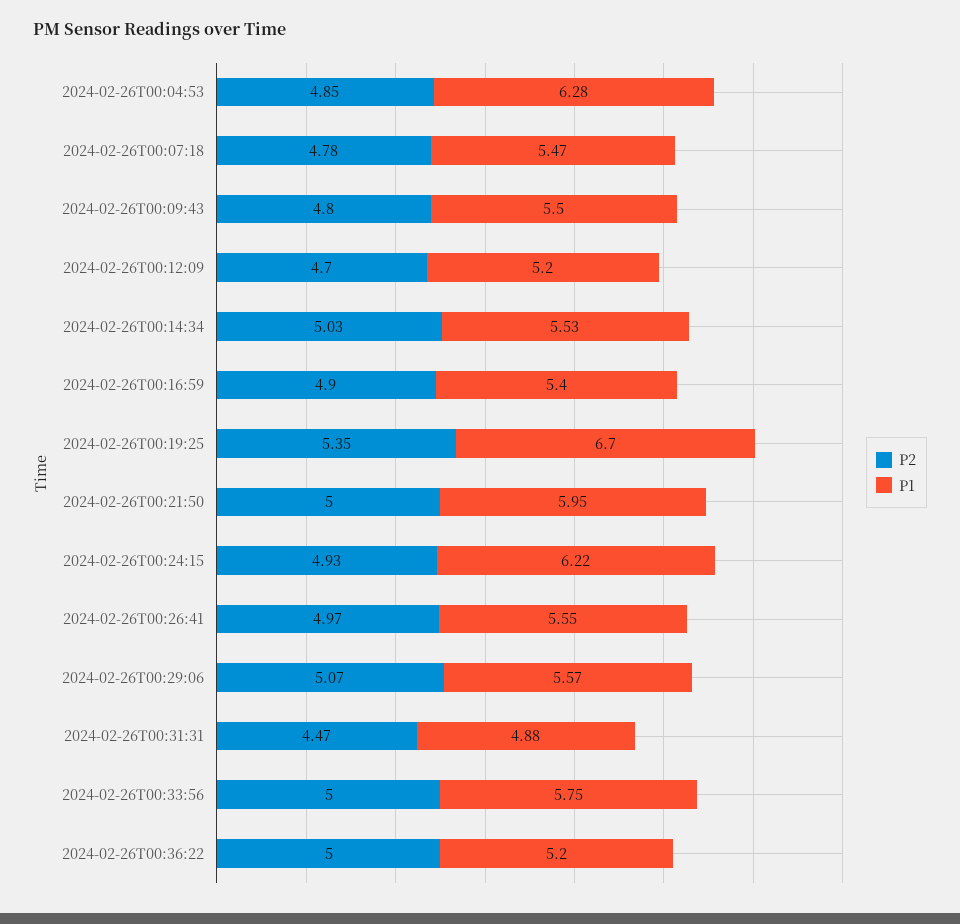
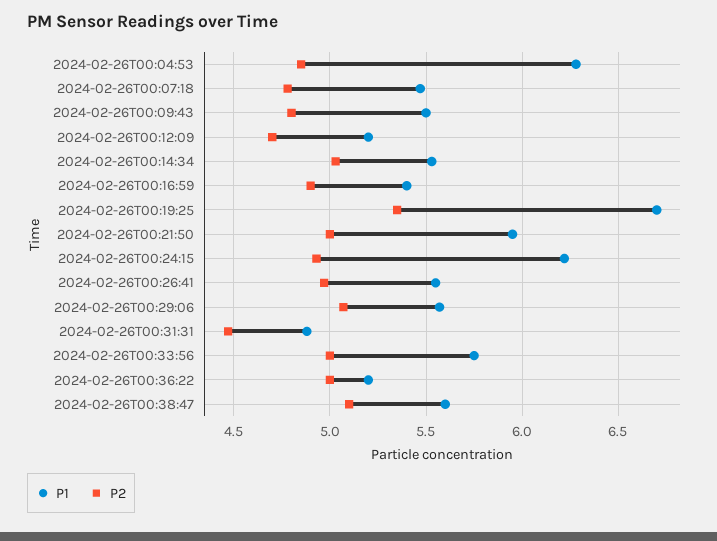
P1, 2024-02-26T00:38:47: none -> 5.6
P2, 2024-02-26T00:38:47: none -> 5.1

